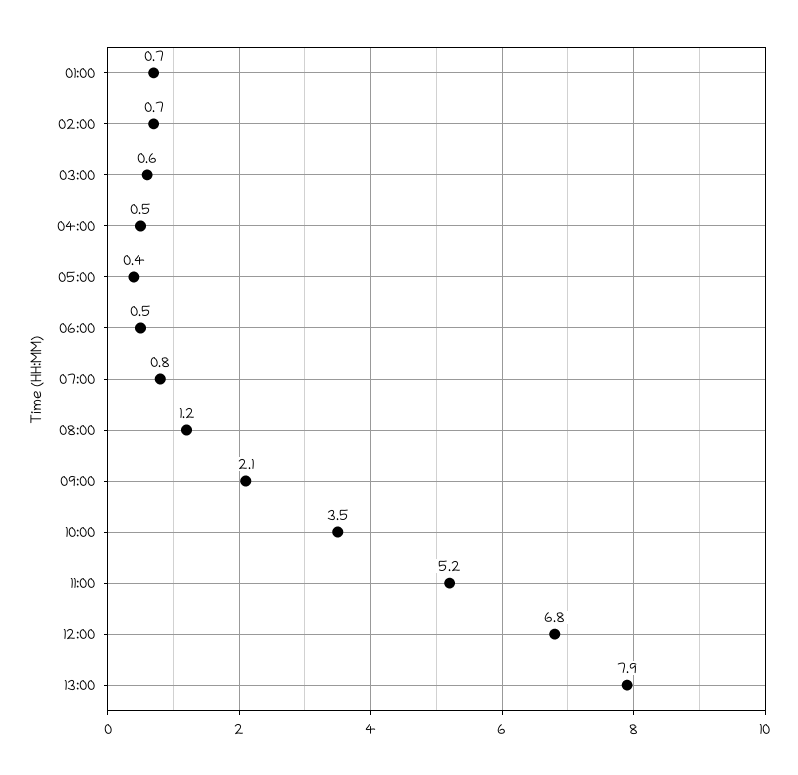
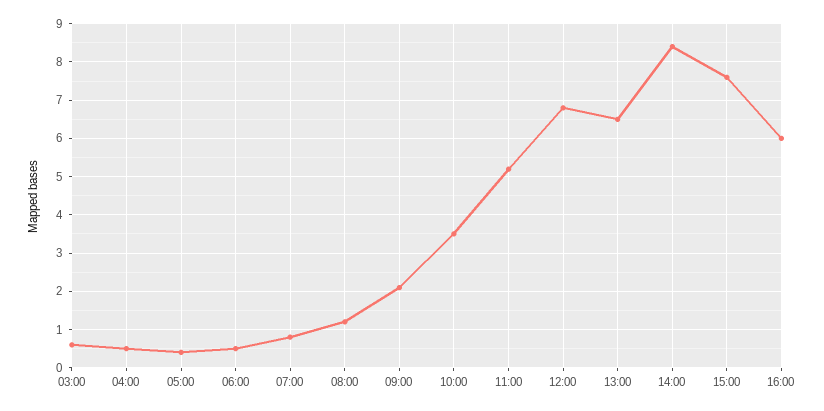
01:00: 0.7 -> none
02:00: 0.7 -> none
13:00: 7.9 -> 6.5
14:00: none -> 8.5
15:00: none -> 7.5
16:00: none -> 6

